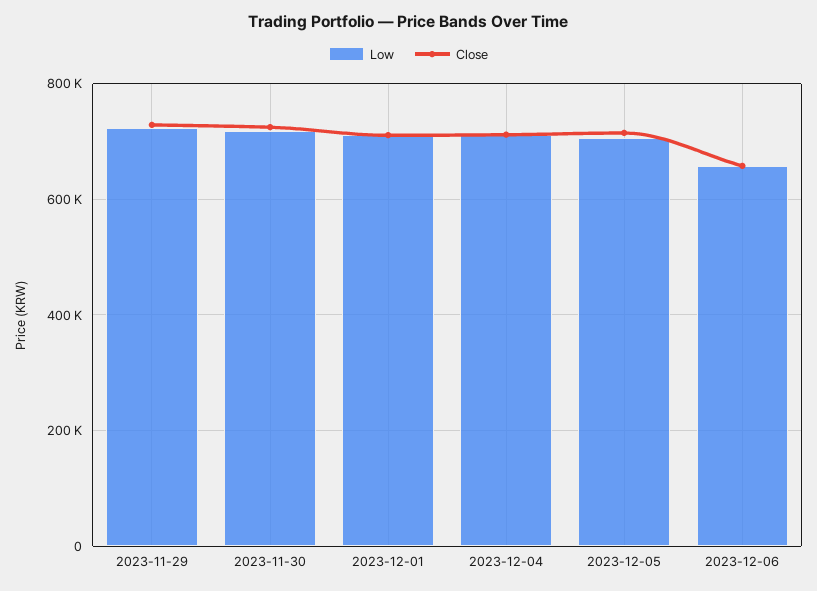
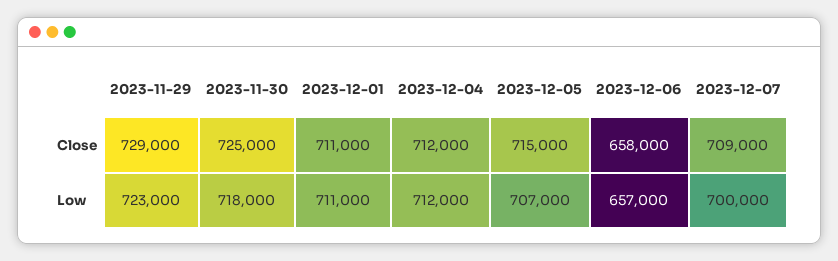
Close, 2023-12-07: none -> 709000
Low, 2023-12-07: none -> 700000

